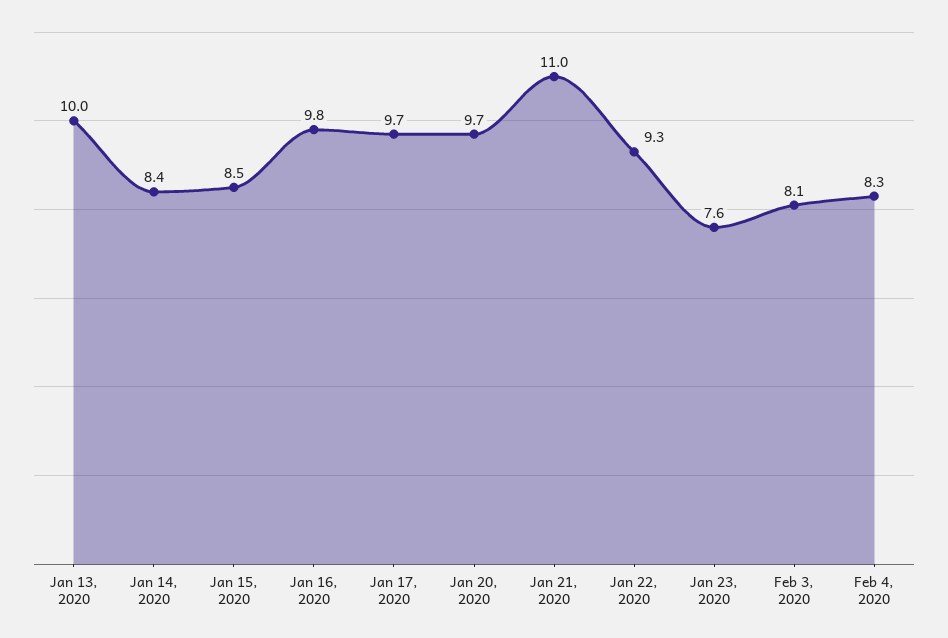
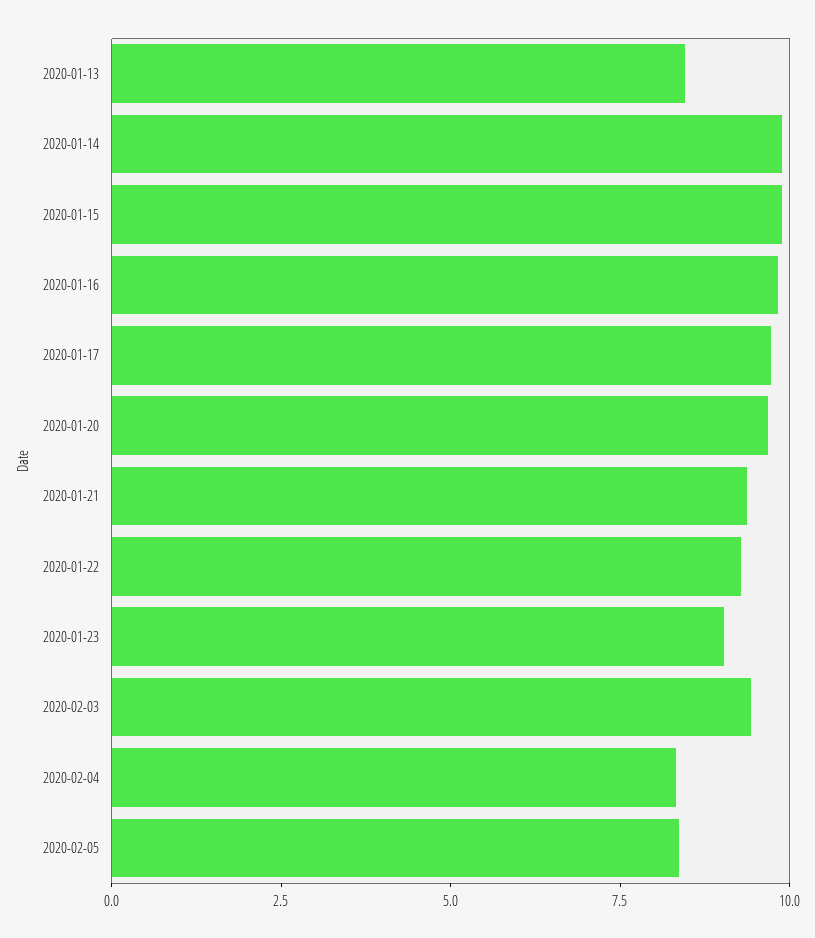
Jan 13, 2020: 10 -> 8.5
Jan 14, 2020: 8.4 -> 10
Jan 15, 2020: 8.5 -> 10
Jan 21, 2020: 11 -> 9.5
Jan 23, 2020: 7.6 -> 9
Feb 3, 2020: 8.1 -> 9.5
2020-02-05: none -> 8.5

